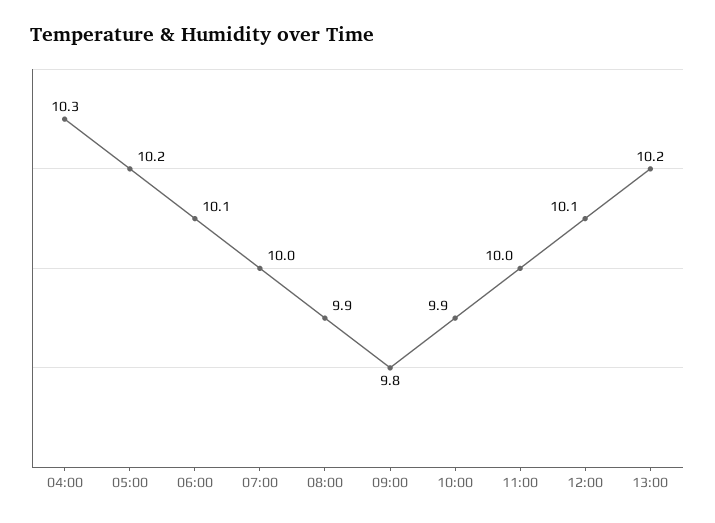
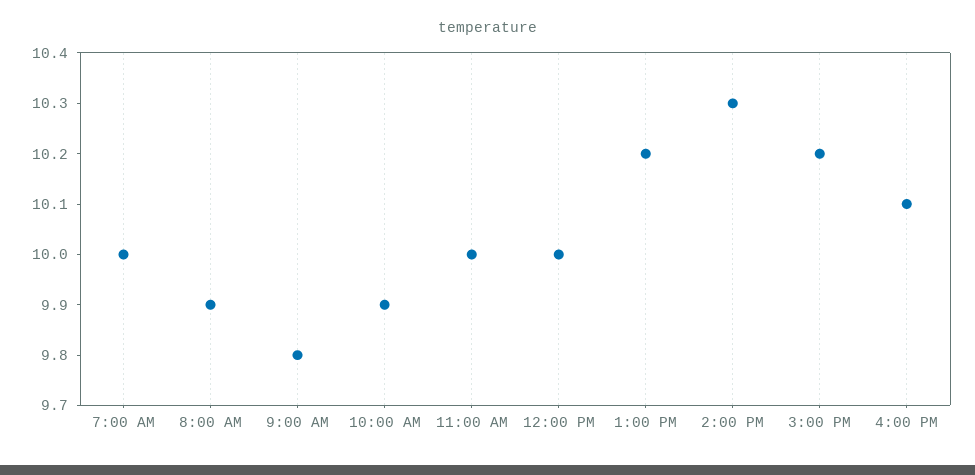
04:00: 10.3 -> none
05:00: 10.2 -> none
06:00: 10.1 -> none
12:00: 10.1 -> 10
2:00 PM: none -> 10.3
3:00 PM: none -> 10.2
4:00 PM: none -> 10.1

